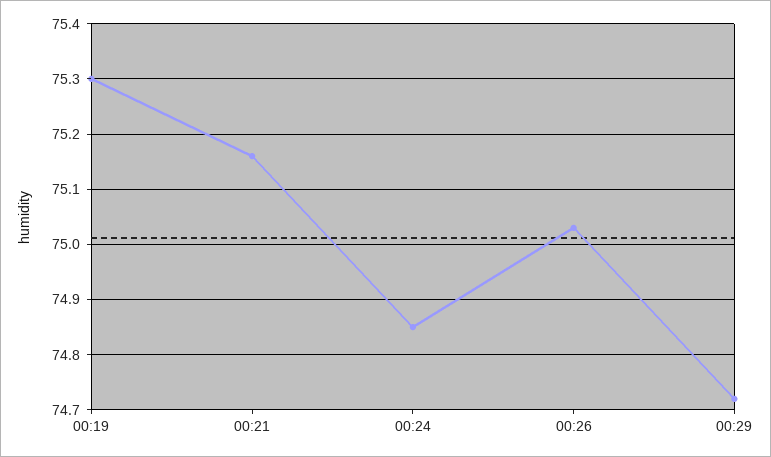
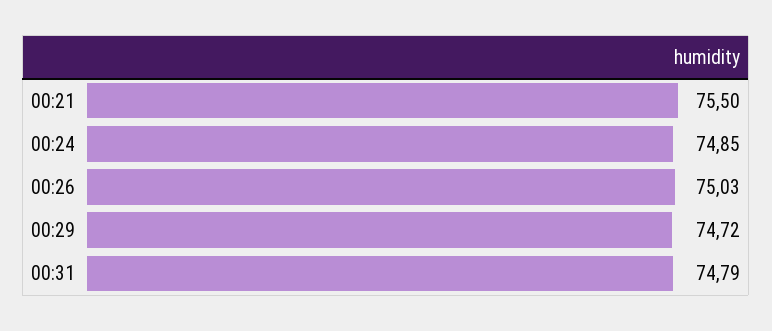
00:19: 75.3 -> none
00:21: 75.15 -> 75.5
00:31: none -> 74.79

